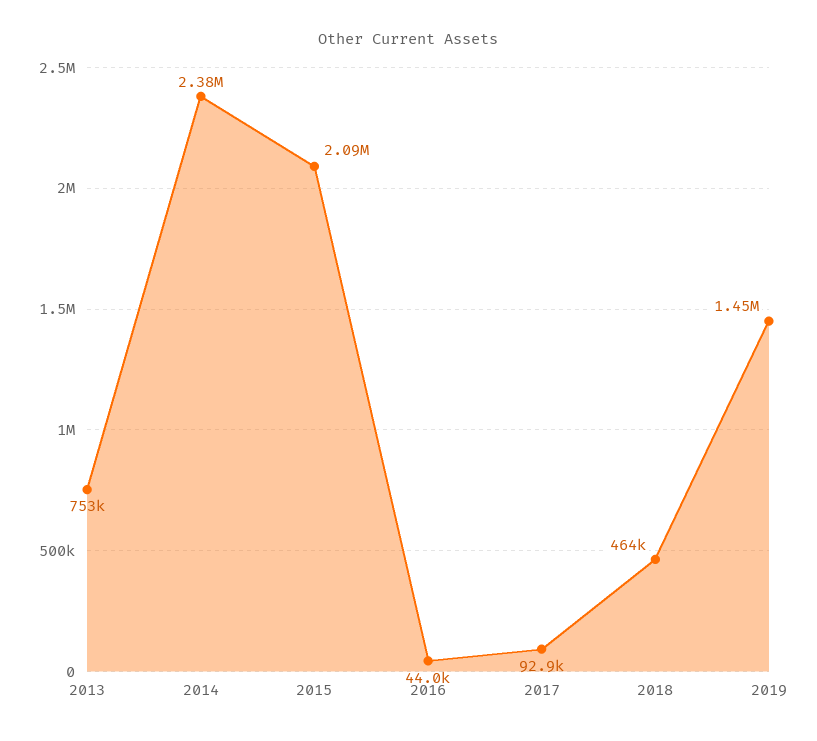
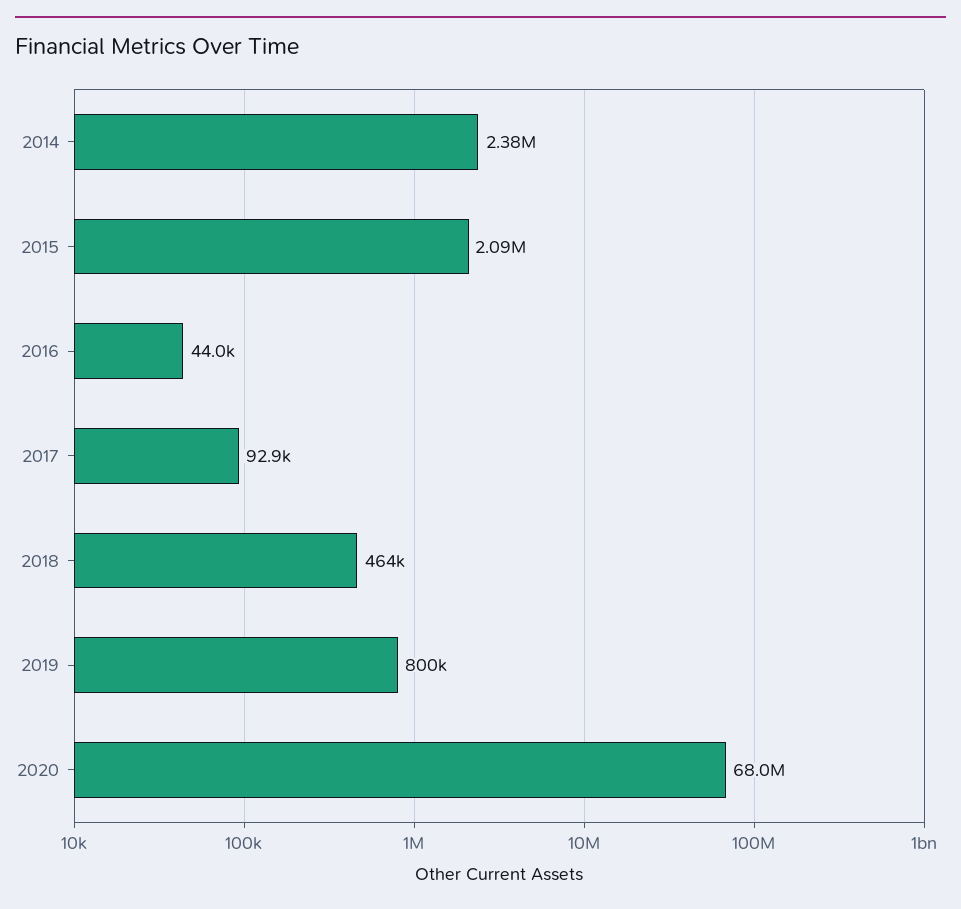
2013: 753000 -> none
2019: 1450000 -> 800000
2020: none -> 68000000

